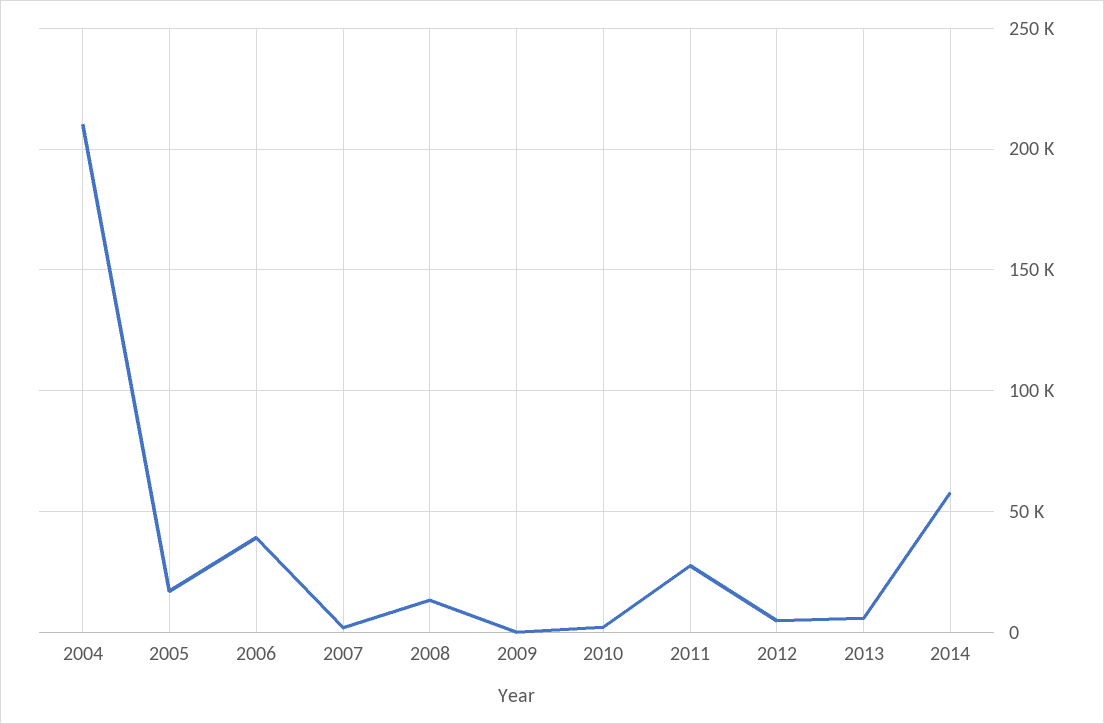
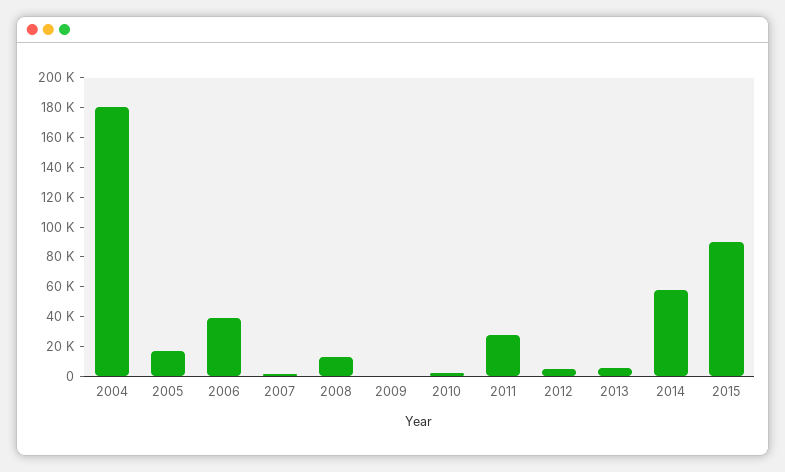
2004: 210000 -> 180000
2015: none -> 90000

